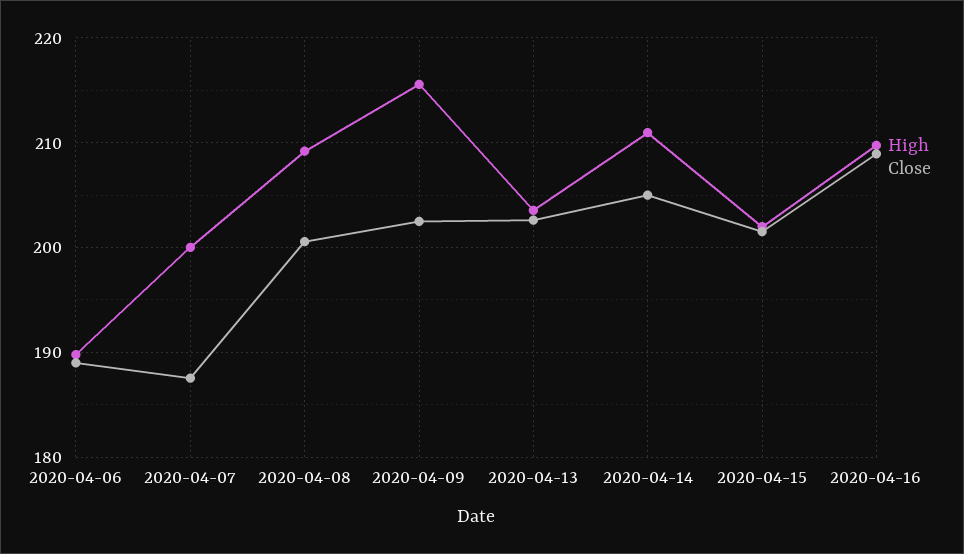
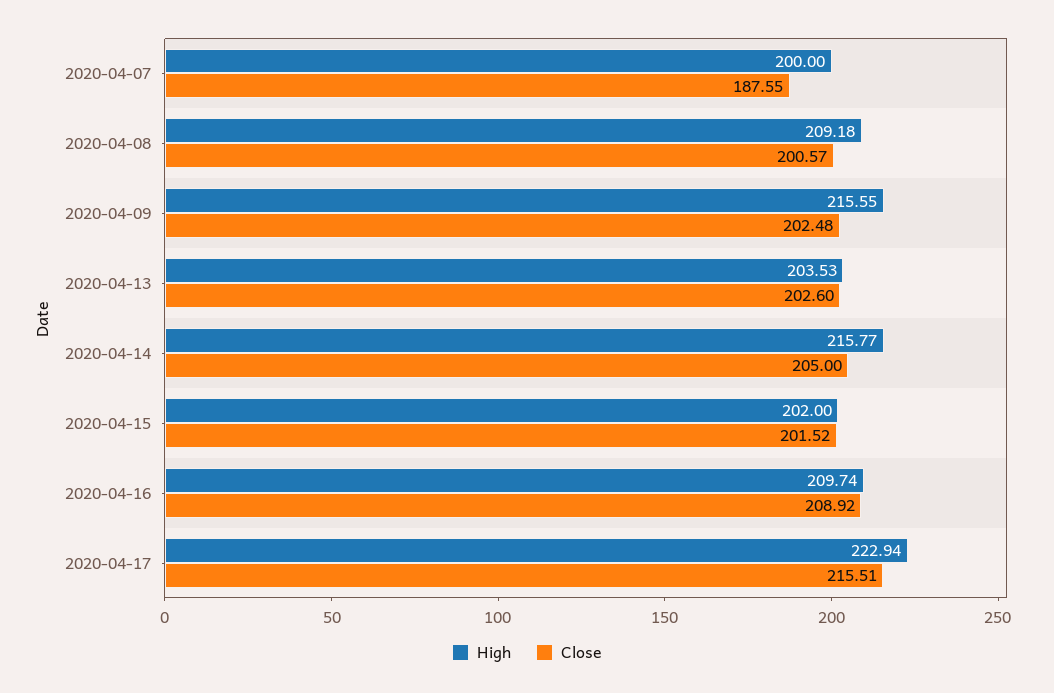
High, 2020-04-06: 190 -> none
Close, 2020-04-06: 189 -> none
High, 2020-04-14: 211 -> 215.77
High, 2020-04-17: none -> 222.94
Close, 2020-04-17: none -> 215.51

